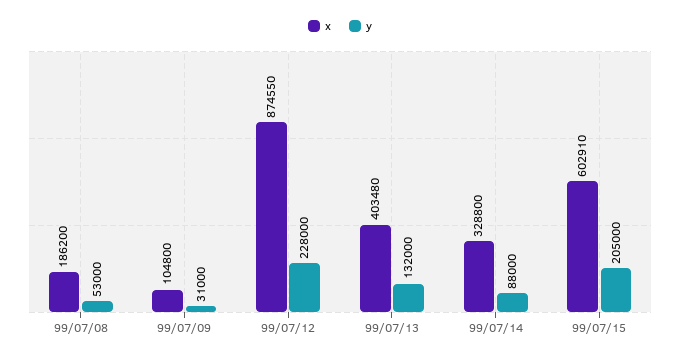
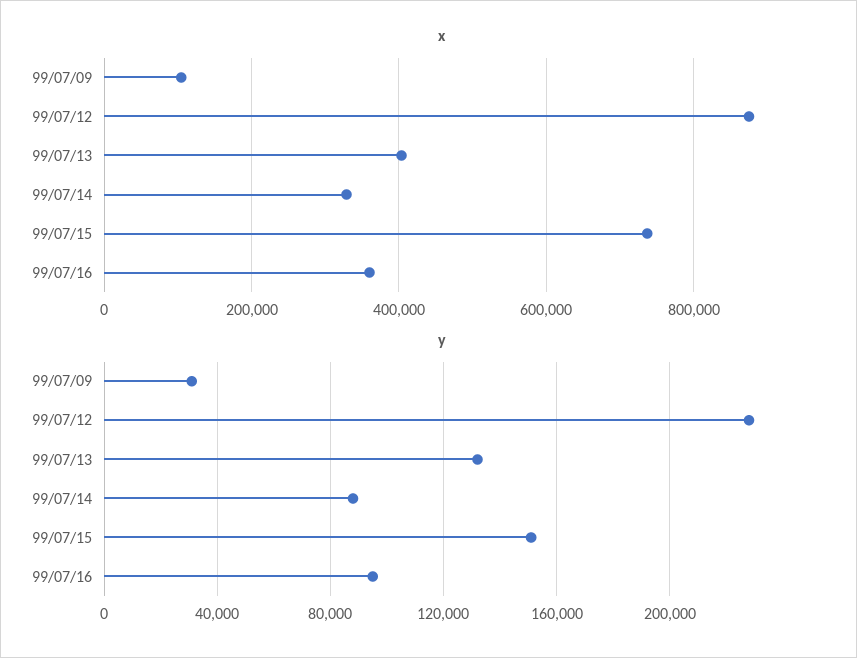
x, 99/07/08: 186200 -> none
y, 99/07/08: 53000 -> none
x, 99/07/15: 602910 -> 740000
y, 99/07/15: 205000 -> 150000
x, 99/07/16: none -> 360000
y, 99/07/16: none -> 95000

